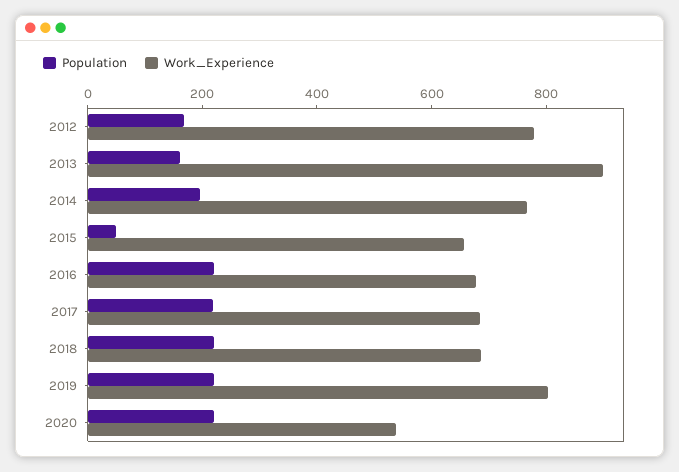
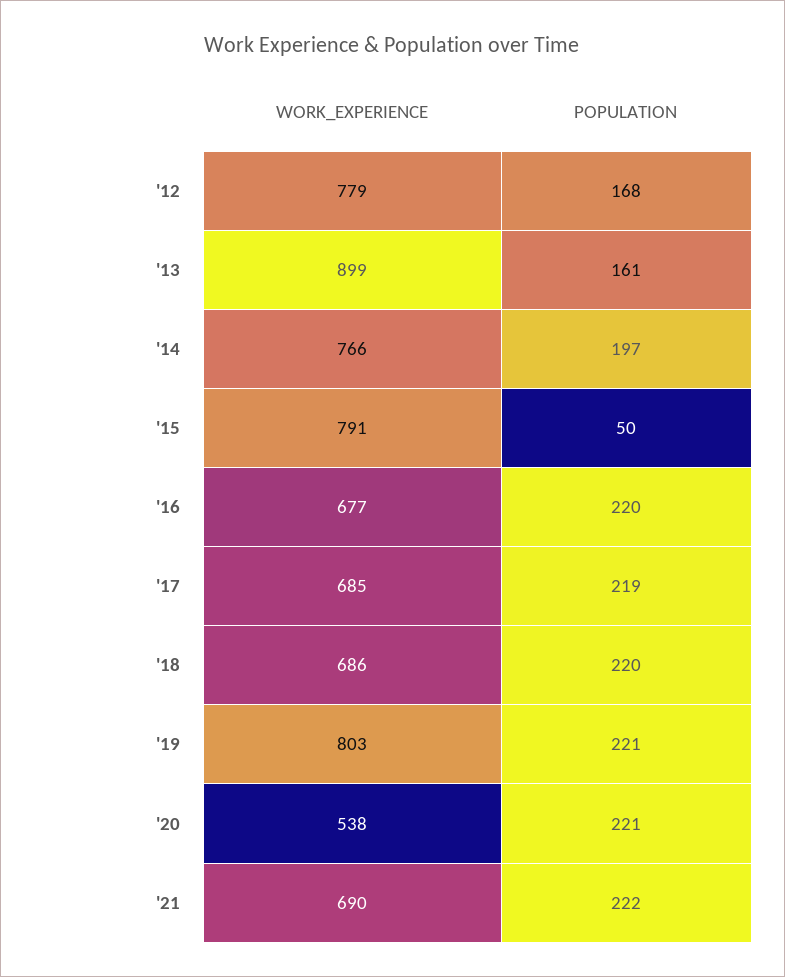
Work_Experience, 2015: 650 -> 791
Work_Experience, '21: none -> 690
Population, '21: none -> 222

